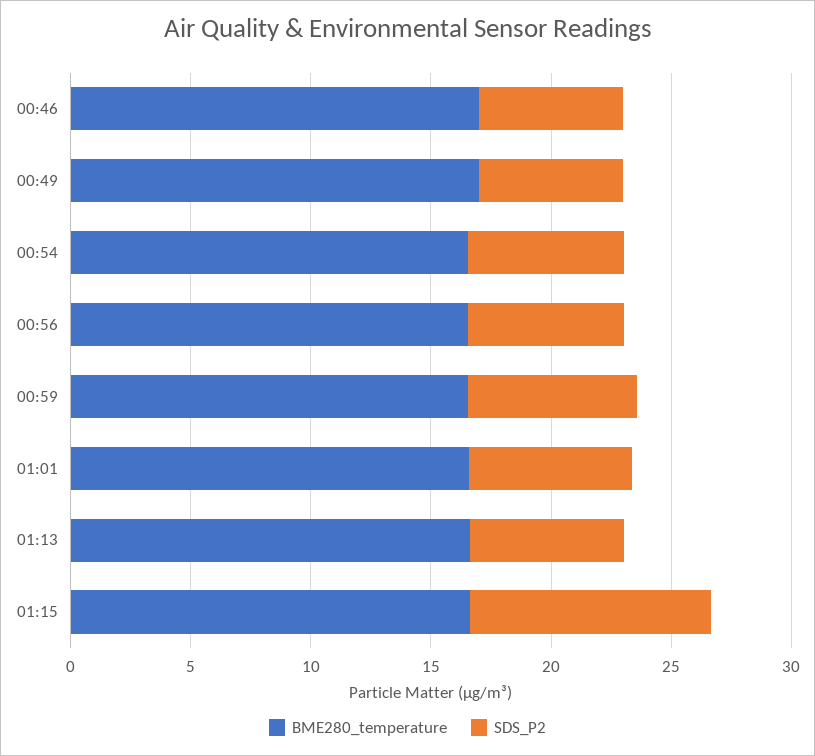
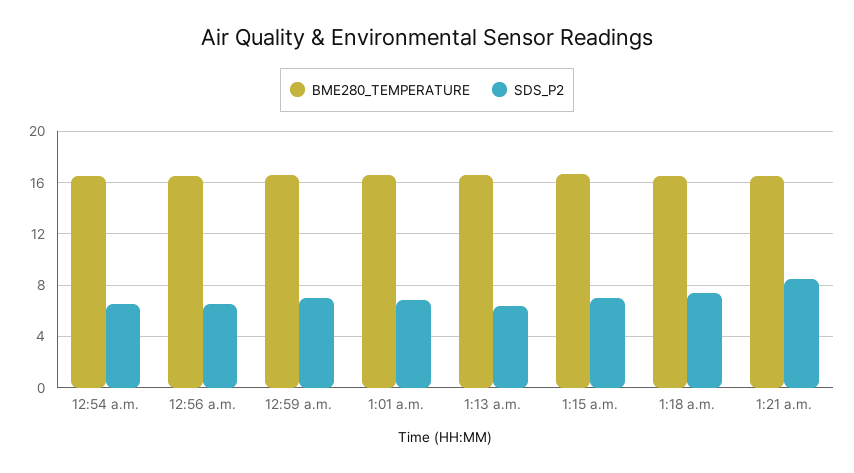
BME280_temperature, 00:46: 17 -> none
SDS_P2, 00:46: 6 -> none
BME280_temperature, 00:49: 17 -> none
SDS_P2, 00:49: 6 -> none
SDS_P2, 01:15: 10 -> 7
BME280_temperature, 1:18 a.m.: none -> 16.5
SDS_P2, 1:18 a.m.: none -> 7.5
BME280_temperature, 1:21 a.m.: none -> 16.5
SDS_P2, 1:21 a.m.: none -> 8.5

